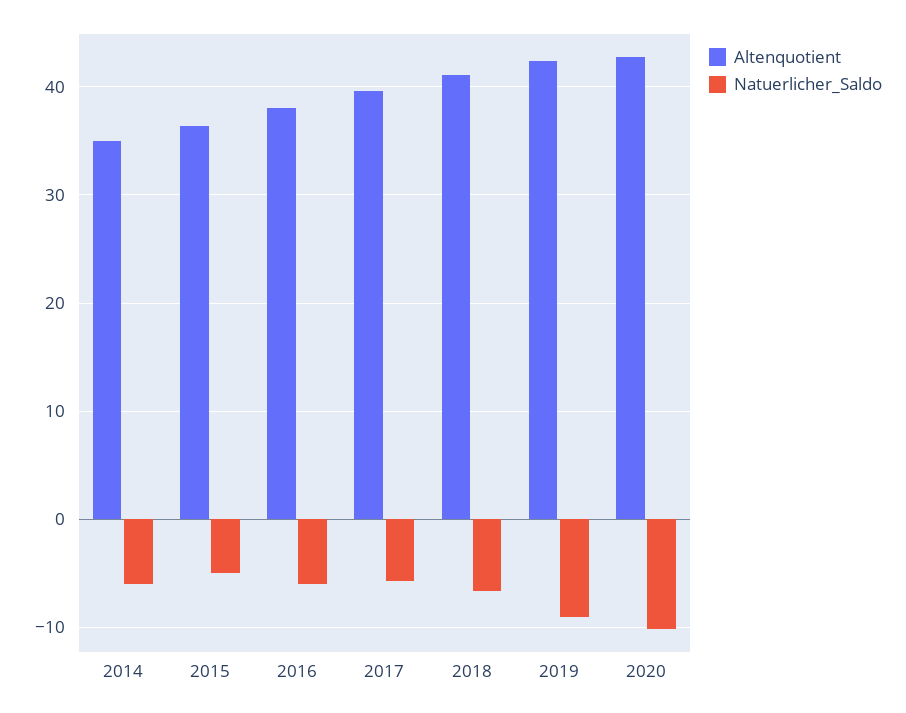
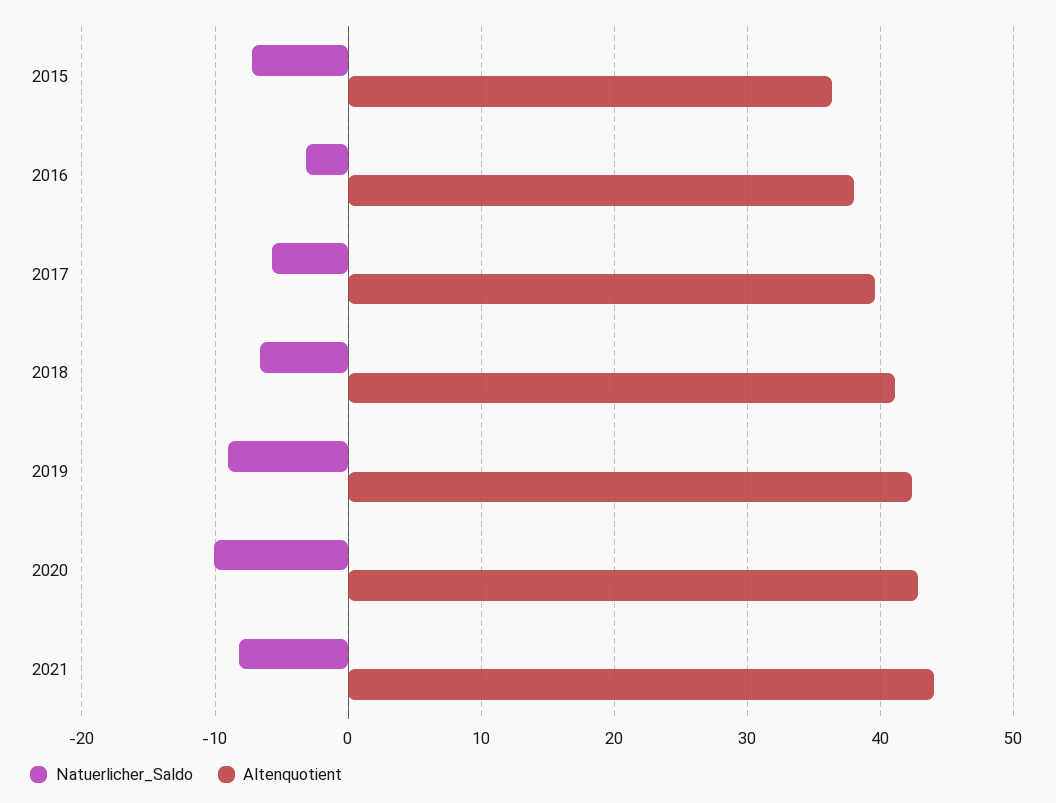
Altenquotient, 2014: 35 -> none
Natuerlicher_Saldo, 2014: -6 -> none
Natuerlicher_Saldo, 2015: -5 -> -7
Natuerlicher_Saldo, 2016: -6 -> -3
Natuerlicher_Saldo, 2021: none -> -8
Altenquotient, 2021: none -> 44

